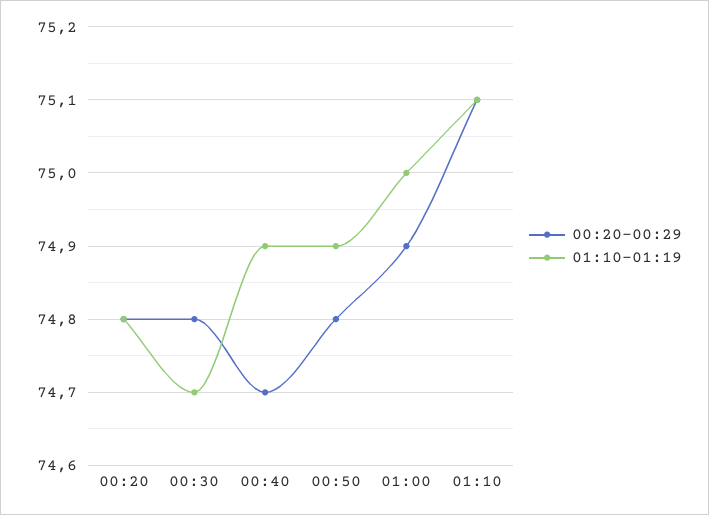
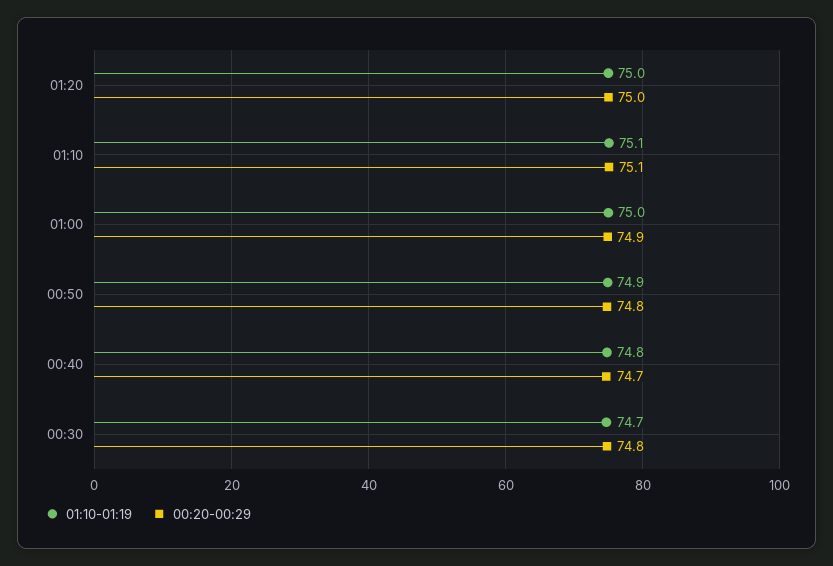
00:20-00:29, 00:20: 74.8 -> none
01:10-01:19, 00:20: 74.8 -> none
01:10-01:19, 00:40: 74.9 -> 74.8
01:10-01:19, 01:20: none -> 75
00:20-00:29, 01:20: none -> 75

